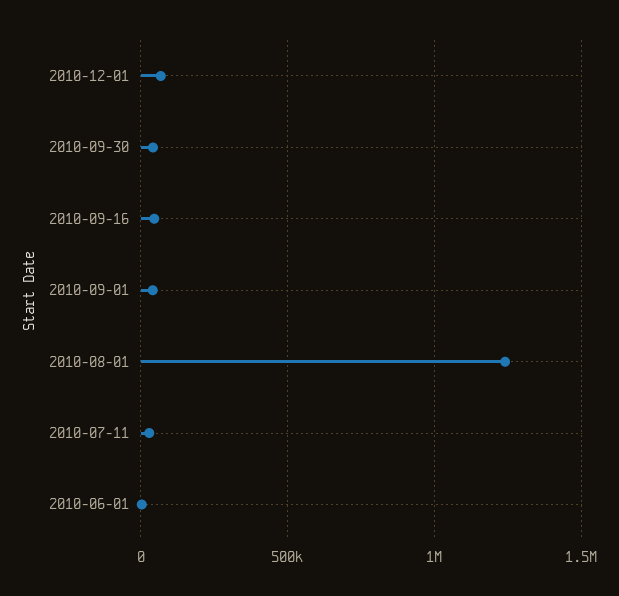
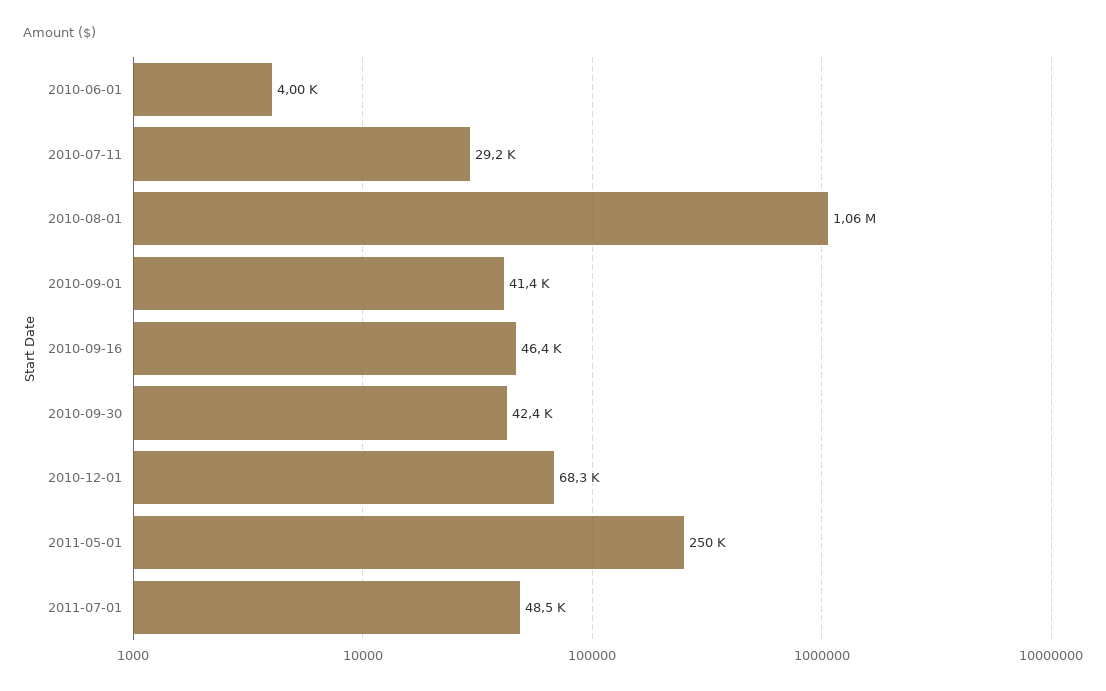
2010-08-01: 1250000 -> 1060000
2011-05-01: none -> 250000
2011-07-01: none -> 48500

